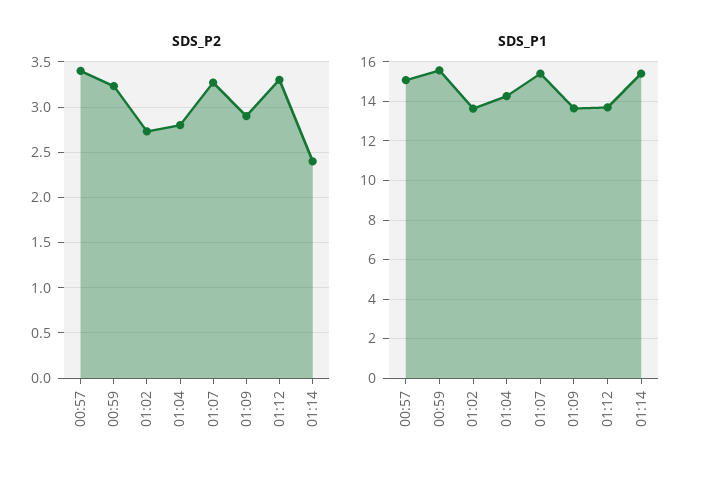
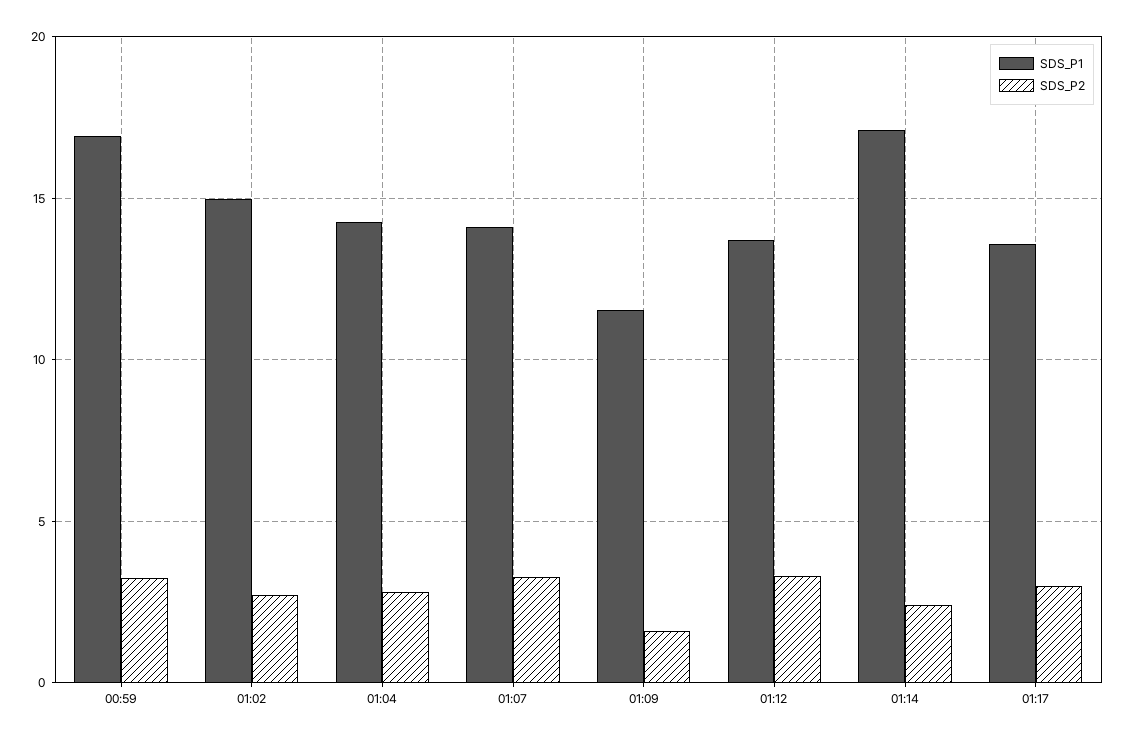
SDS_P2, 00:57: 3.4 -> none
SDS_P2, 01:09: 2.9 -> 1.5
SDS_P1, 00:57: 15 -> none
SDS_P1, 00:59: 15.5 -> 17
SDS_P1, 01:02: 13.5 -> 15
SDS_P1, 01:07: 15.5 -> 14
SDS_P1, 01:09: 13.5 -> 11.5
SDS_P1, 01:14: 15.5 -> 17
SDS_P1, 01:17: none -> 13.5
SDS_P2, 01:17: none -> 3

